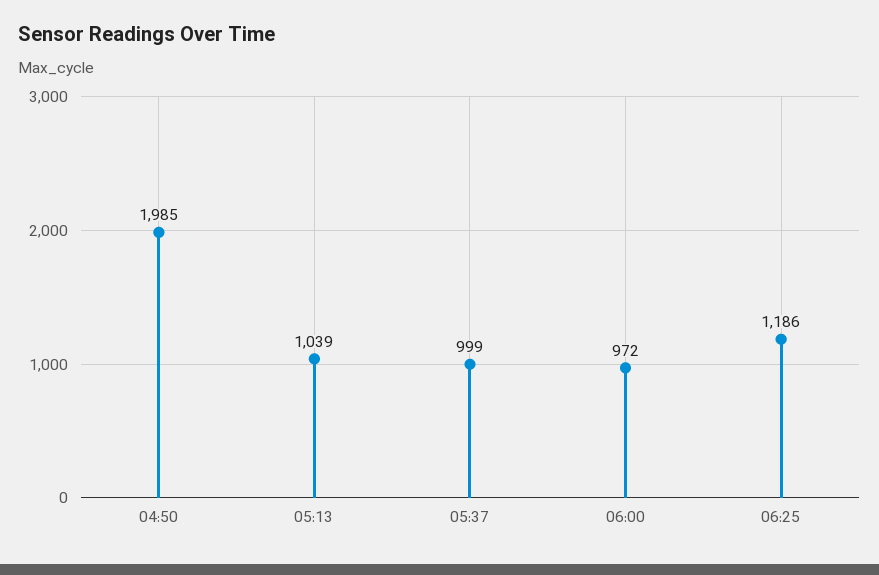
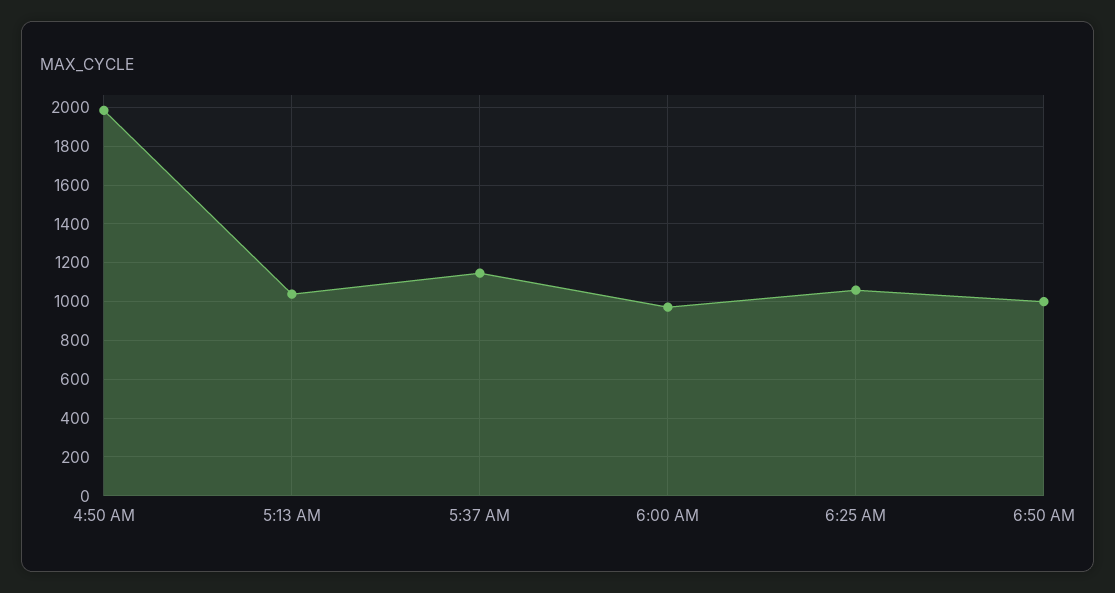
05:37: 999 -> 1150
06:25: 1186 -> 1050
6:50 AM: none -> 1000

